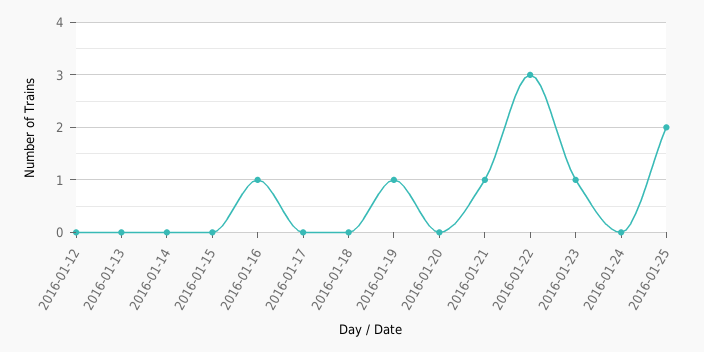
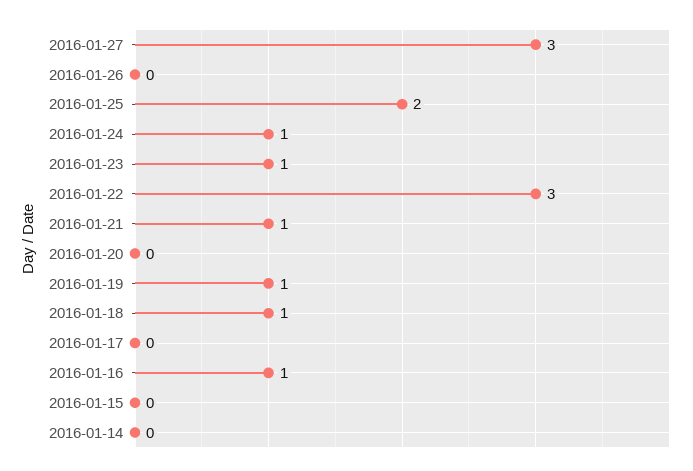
2016-01-12: 0 -> none
2016-01-13: 0 -> none
2016-01-18: 0 -> 1
2016-01-24: 0 -> 1
2016-01-27: none -> 3
2016-01-26: none -> 0

